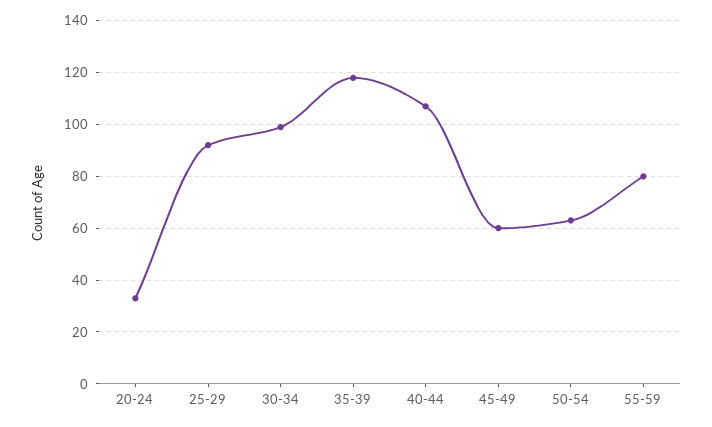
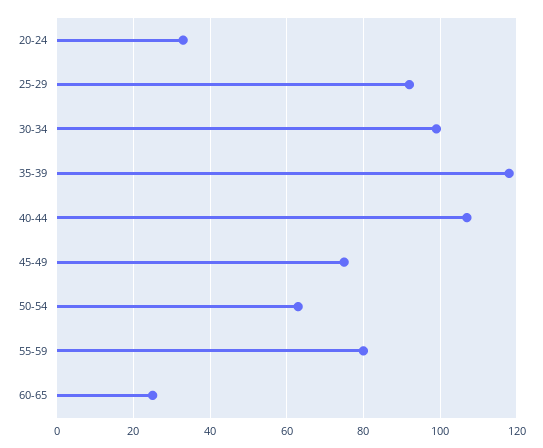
45-49: 60 -> 75
60-65: none -> 25

